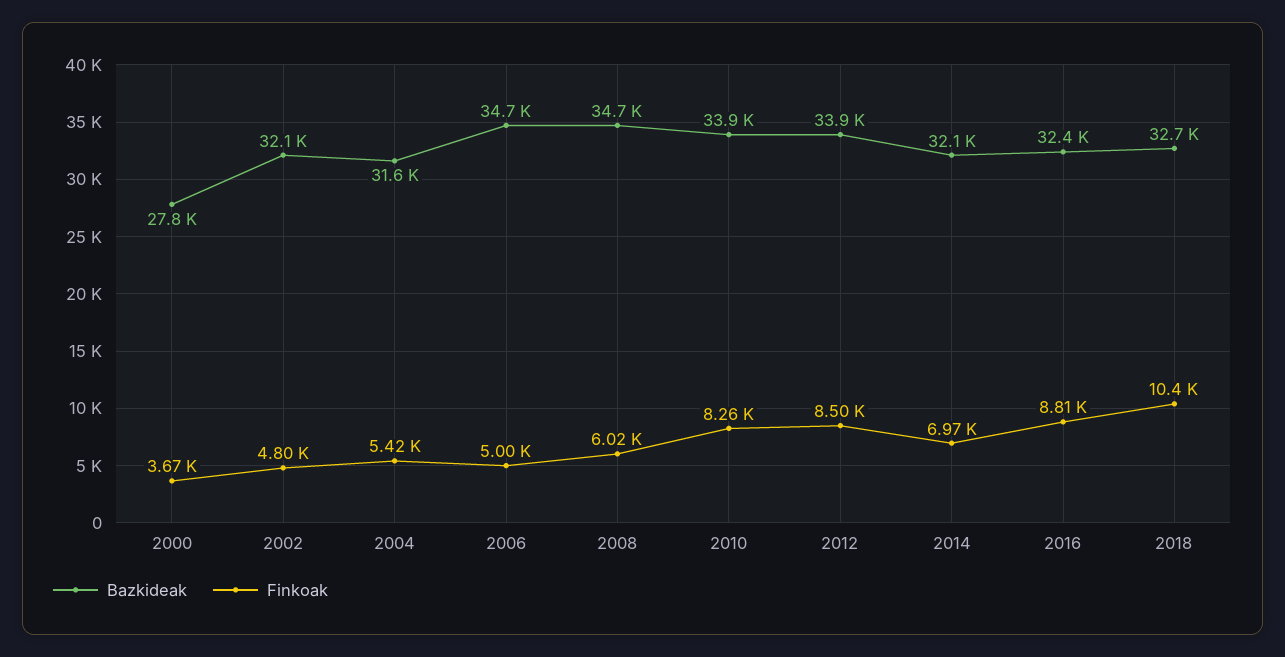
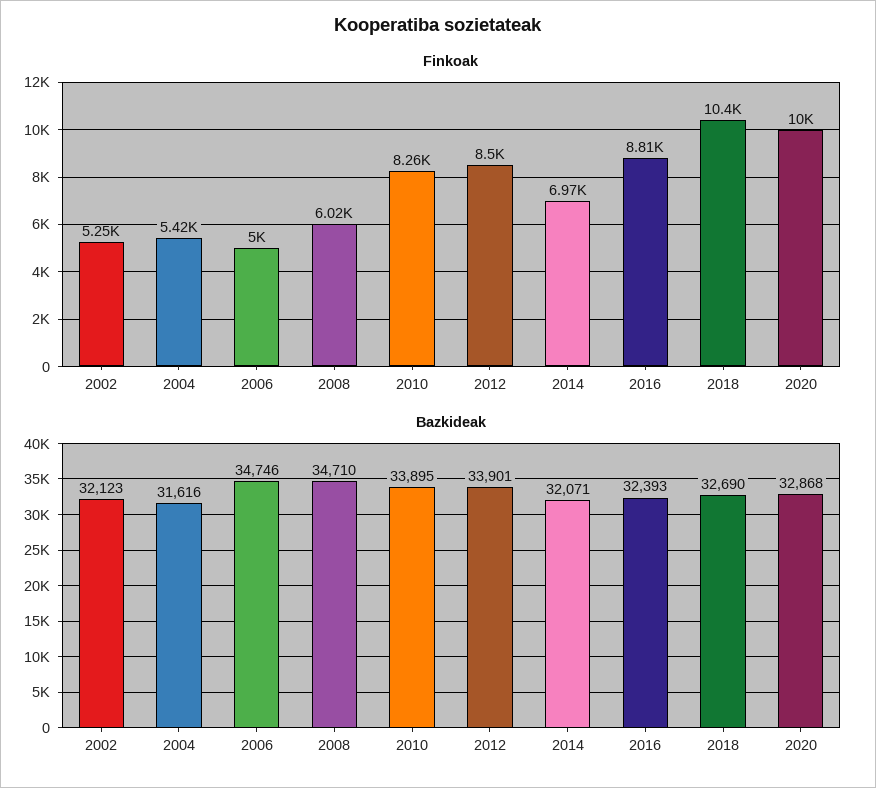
Bazkideak, 2000: 27800 -> none
Finkoak, 2000: 3670 -> none
Finkoak, 2002: 4800 -> 5250
Finkoak, 2020: none -> 10000
Bazkideak, 2020: none -> 32868

